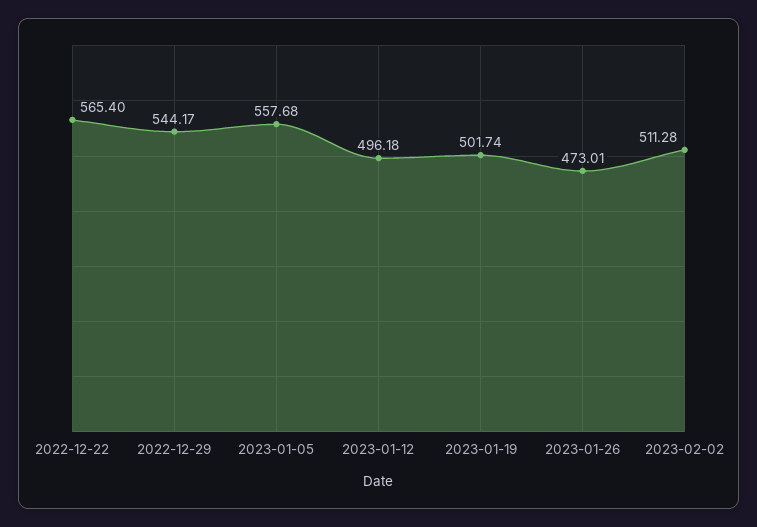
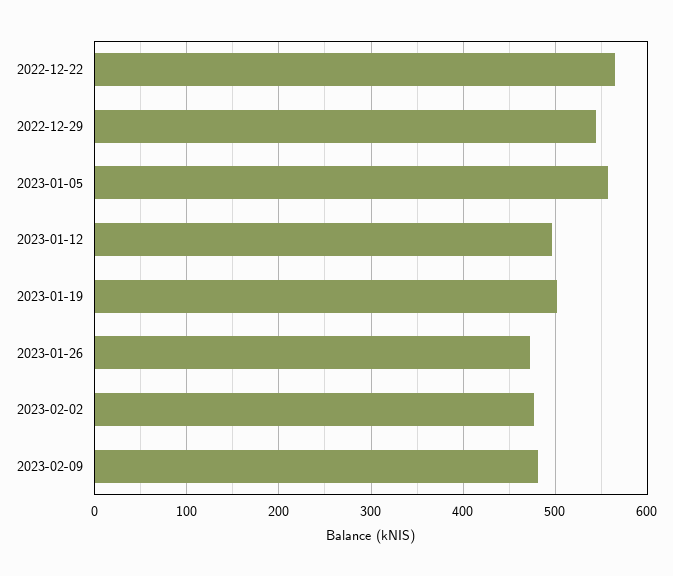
2023-02-02: 511.28 -> 480
2023-02-09: none -> 480

